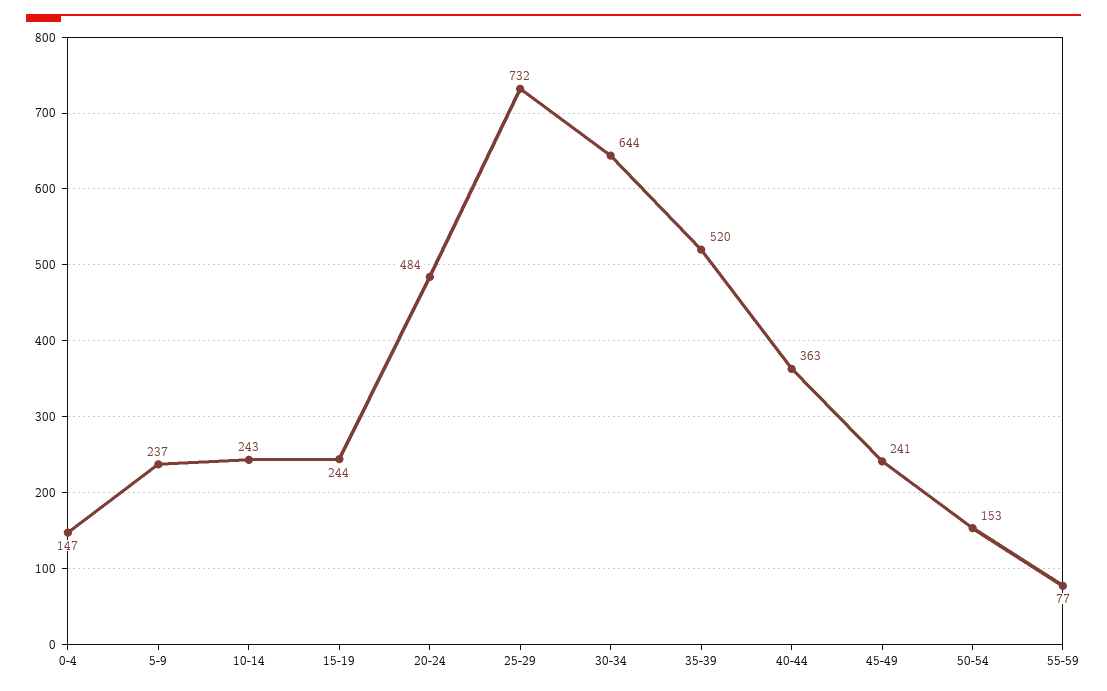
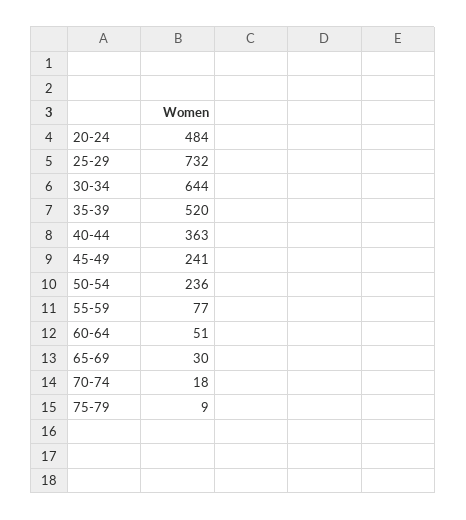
0-4: 147 -> none
5-9: 237 -> none
10-14: 243 -> none
15-19: 244 -> none
50-54: 153 -> 236
60-64: none -> 51
65-69: none -> 30
70-74: none -> 18
75-79: none -> 9

